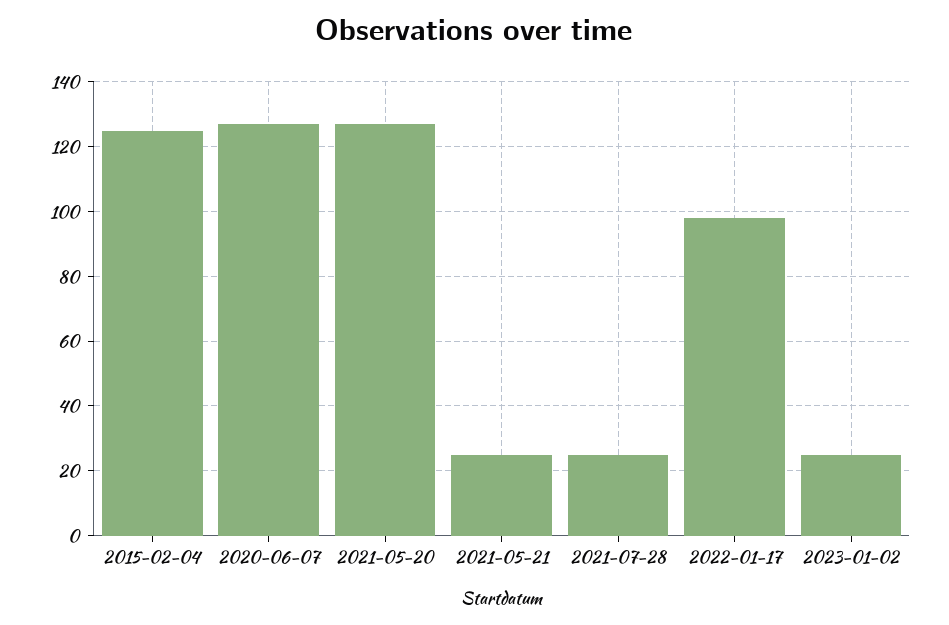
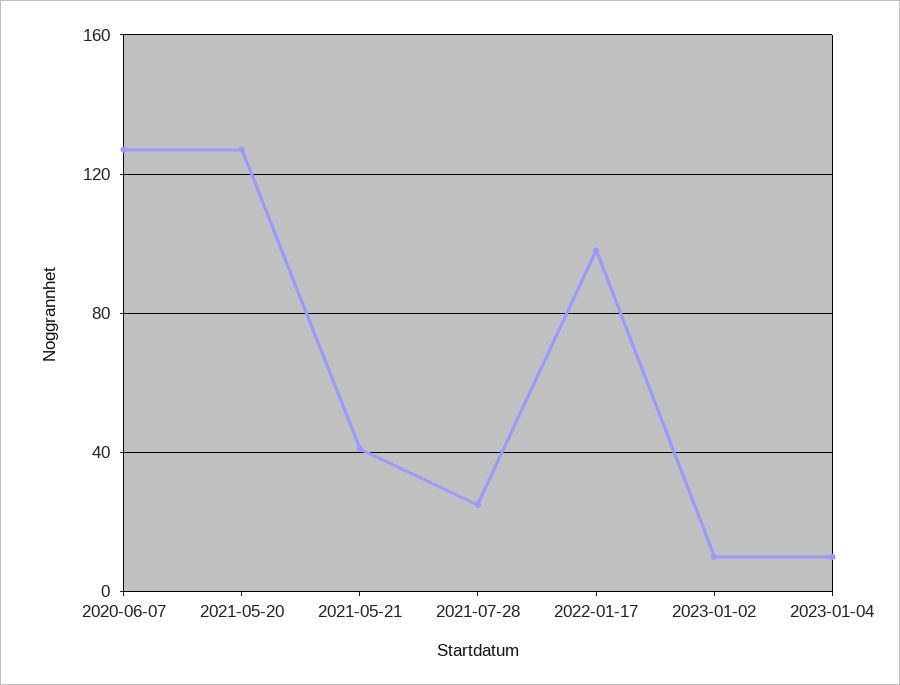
2015-02-04: 125 -> none
2021-05-21: 25 -> 40
2023-01-02: 25 -> 10
2023-01-04: none -> 10

